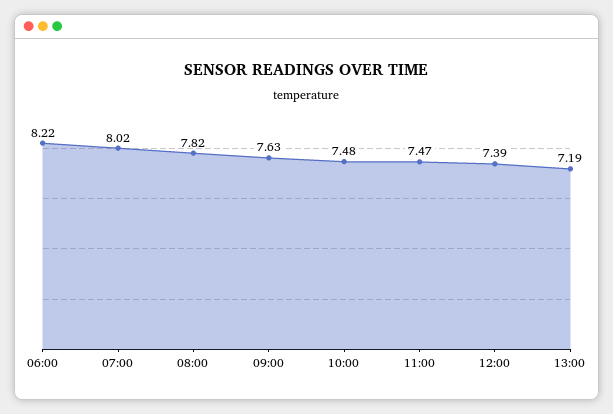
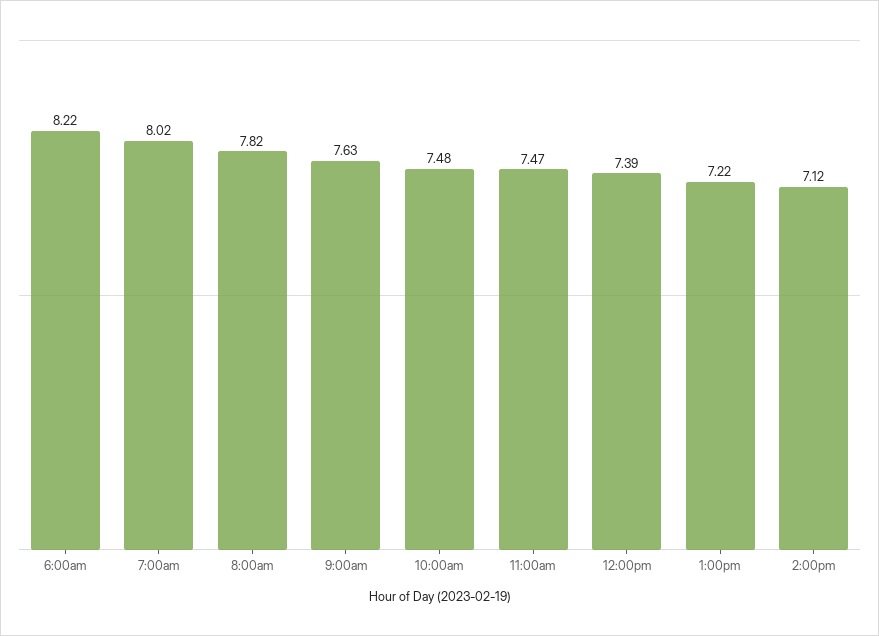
13:00: 7.19 -> 7.22
2:00pm: none -> 7.12

